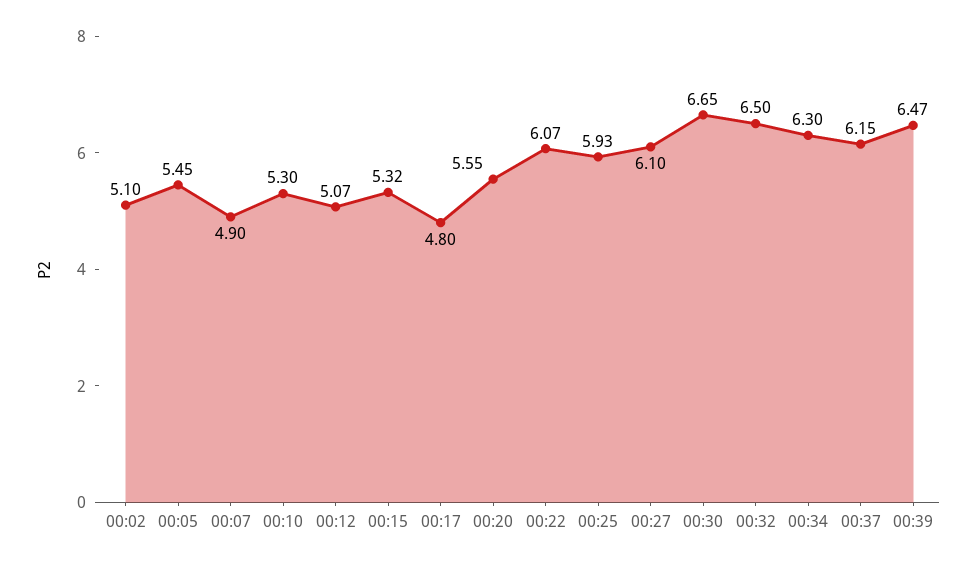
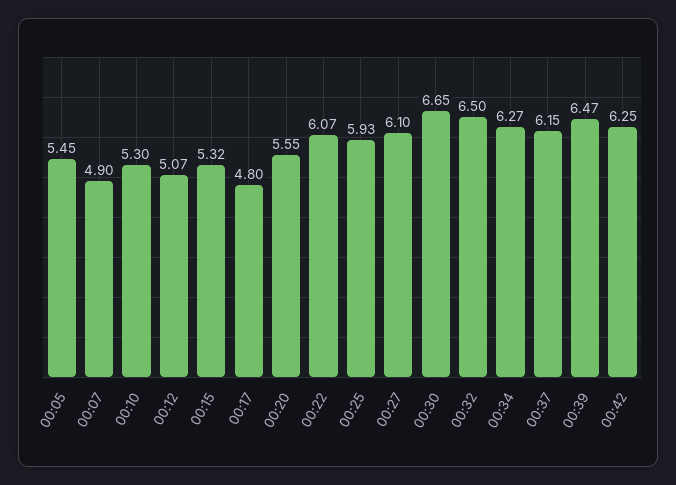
00:02: 5.1 -> none
00:34: 6.3 -> 6.27
00:42: none -> 6.25

